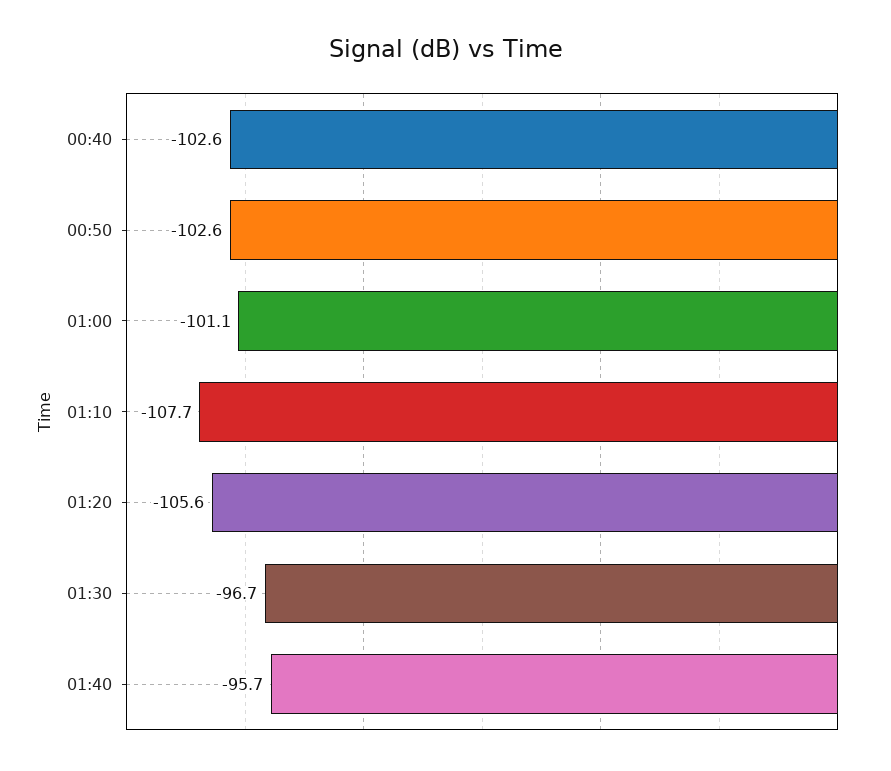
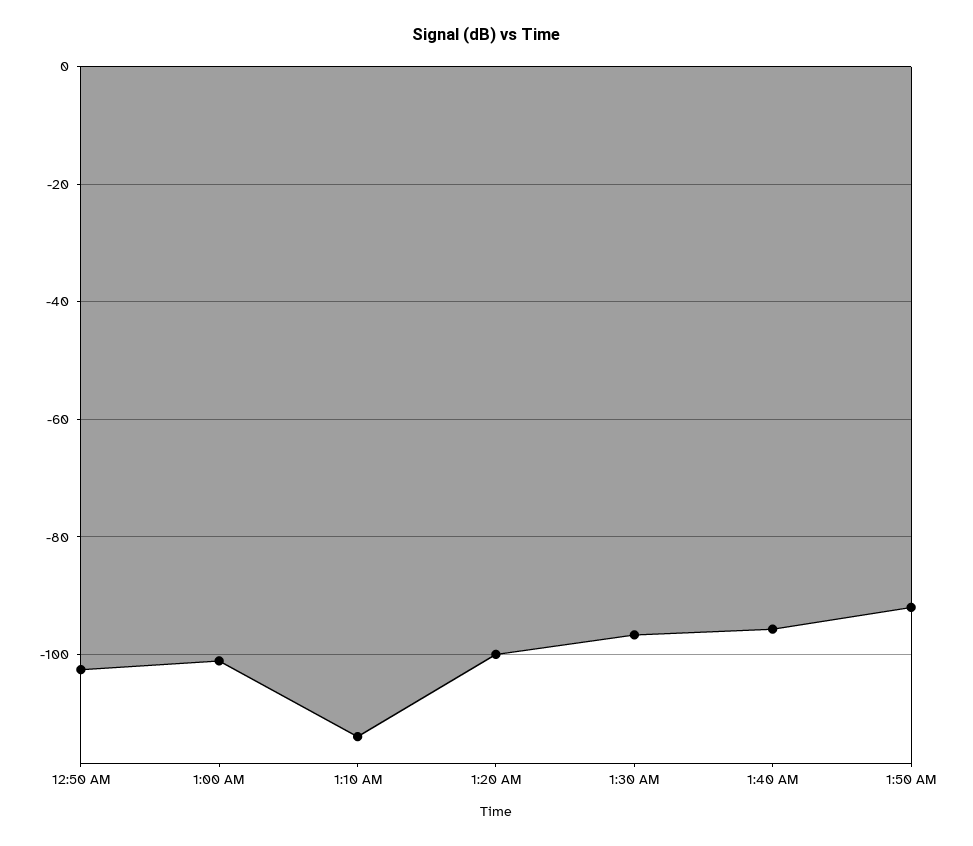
00:40: -102.6 -> none
01:10: -107.7 -> -114
01:20: -105.6 -> -100
1:50 AM: none -> -92

